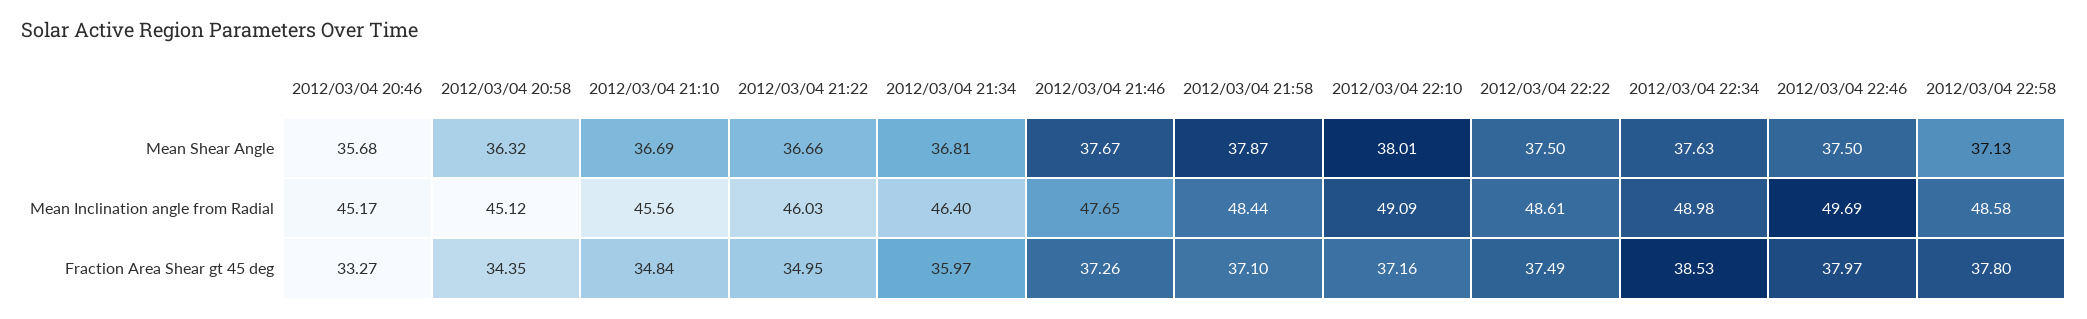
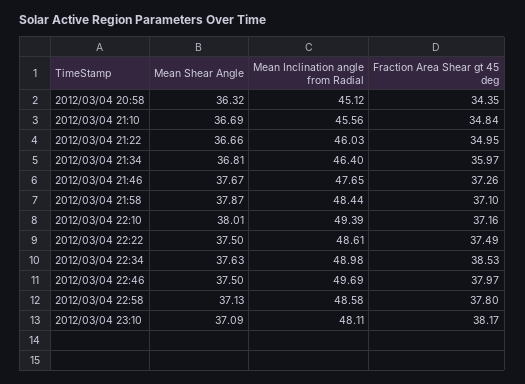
2012/03/04 20:46, Mean Shear Angle: 35.68 -> none
2012/03/04 20:46, Mean Inclination angle from Radial: 45.17 -> none
2012/03/04 22:10, Mean Inclination angle from Radial: 49.09 -> 49.39
2012/03/04 20:46, Fraction Area Shear gt 45 deg: 33.27 -> none
2012/03/04 23:10, Mean Shear Angle: none -> 37.09
2012/03/04 23:10, Mean Inclination angle from Radial: none -> 48.11
2012/03/04 23:10, Fraction Area Shear gt 45 deg: none -> 38.17

